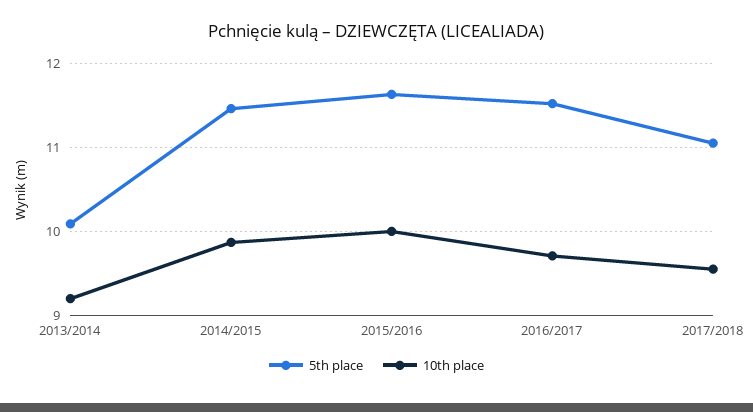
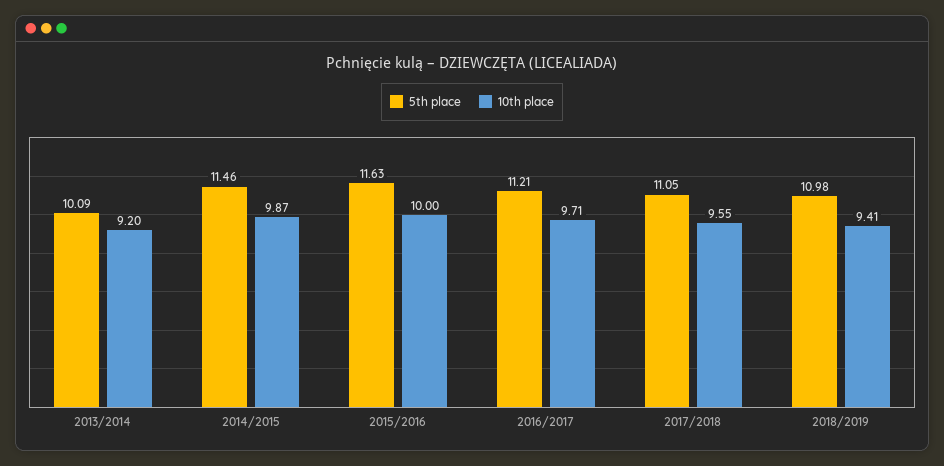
5th place, 2016/2017: 11.5 -> 11.21
5th place, 2018/2019: none -> 10.98
10th place, 2018/2019: none -> 9.41

